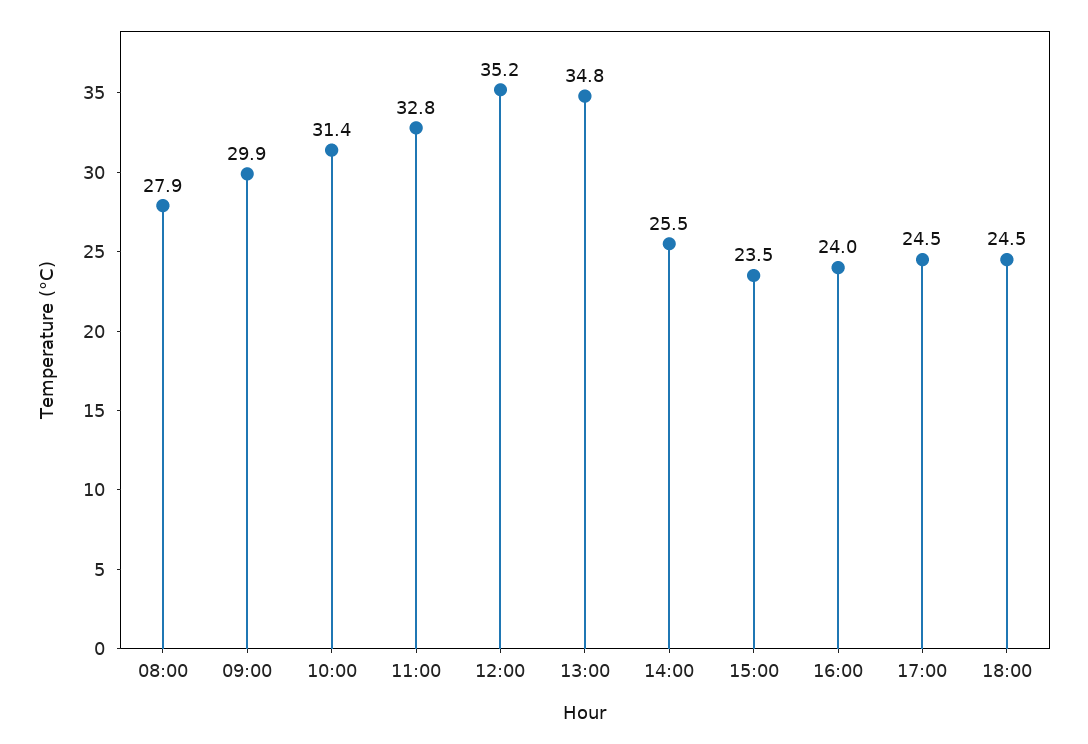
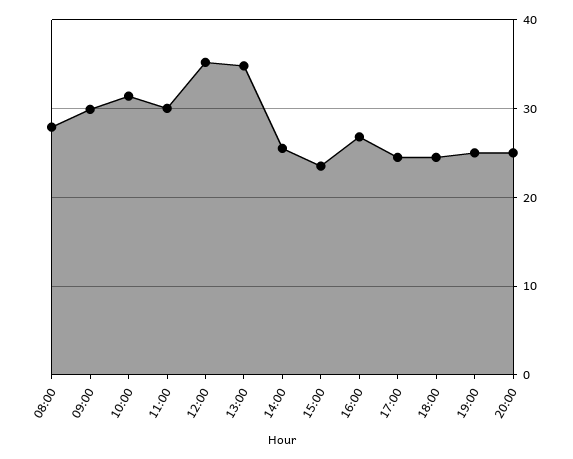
11:00: 32.8 -> 30
16:00: 24 -> 27
19:00: none -> 25
20:00: none -> 25

